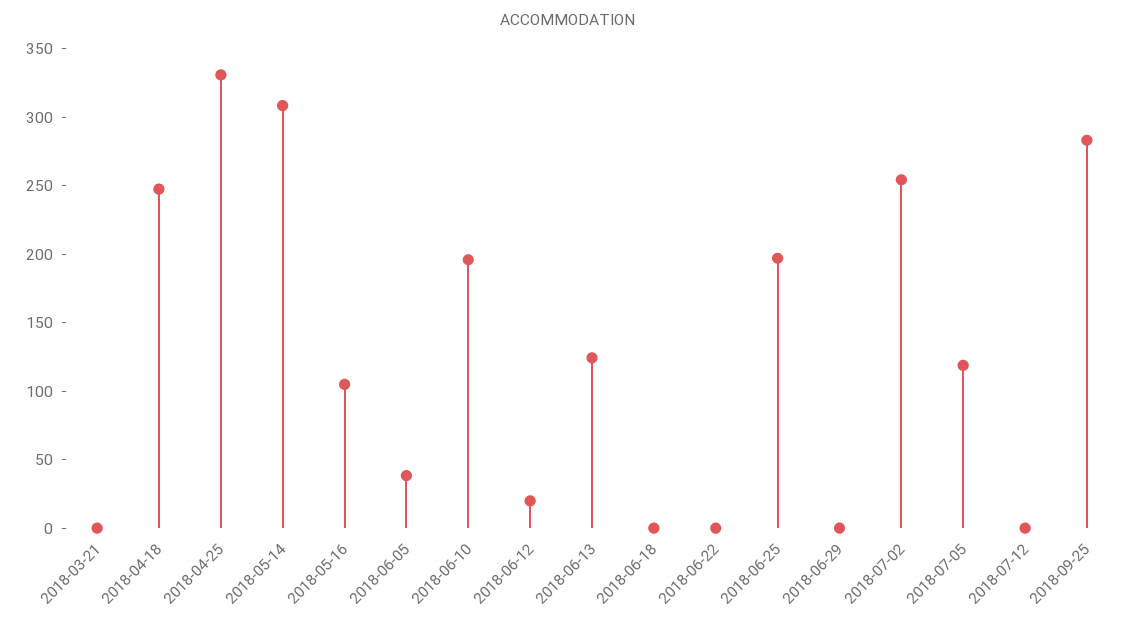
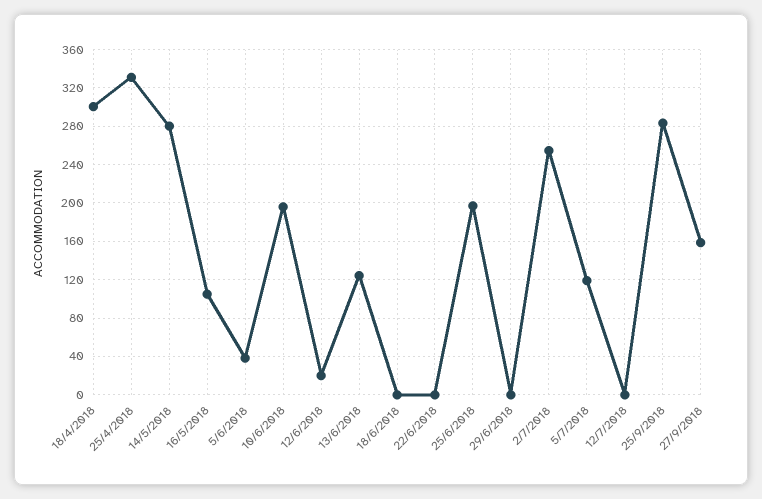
2018-03-21: 0 -> none
2018-04-18: 250 -> 300
2018-05-14: 310 -> 280
27/9/2018: none -> 160

